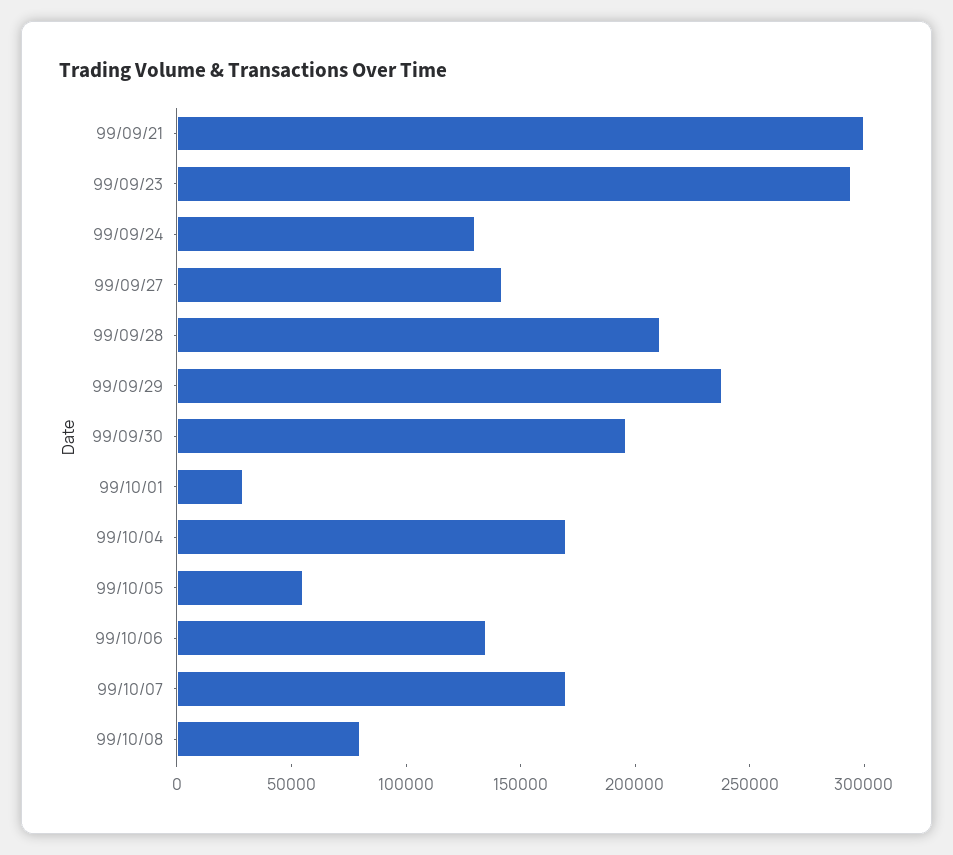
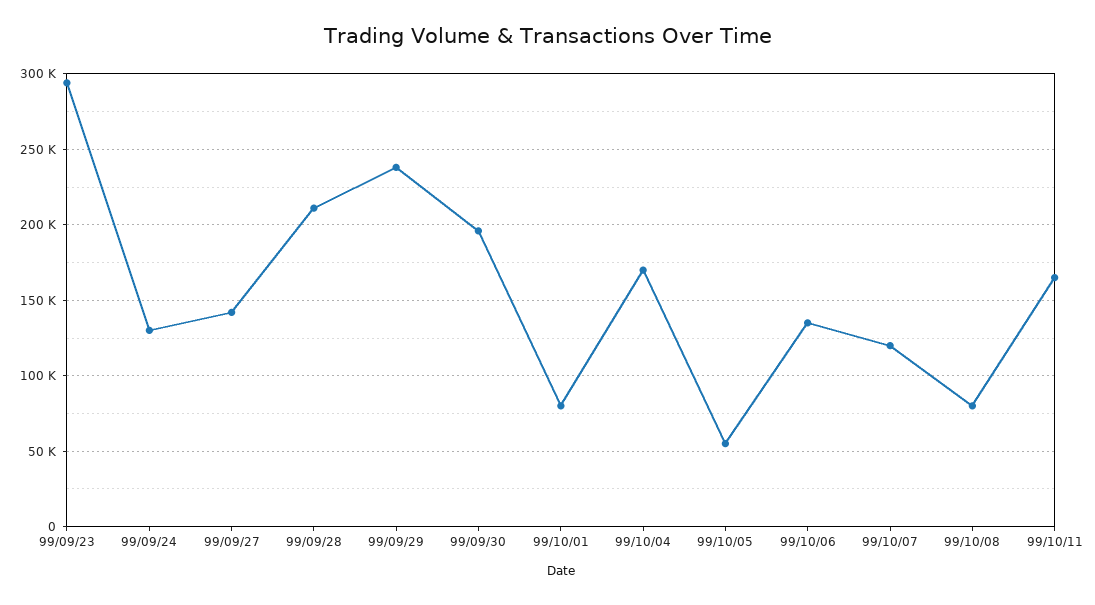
99/09/21: 300000 -> none
99/10/01: 30000 -> 80000
99/10/07: 170000 -> 120000
99/10/11: none -> 165000

